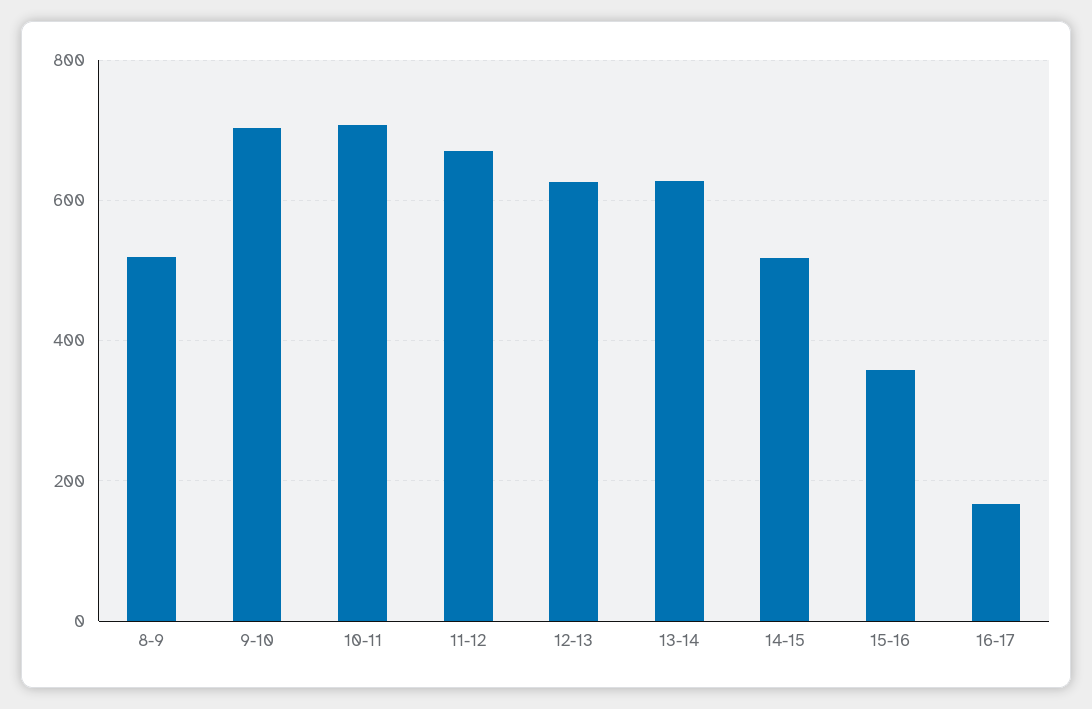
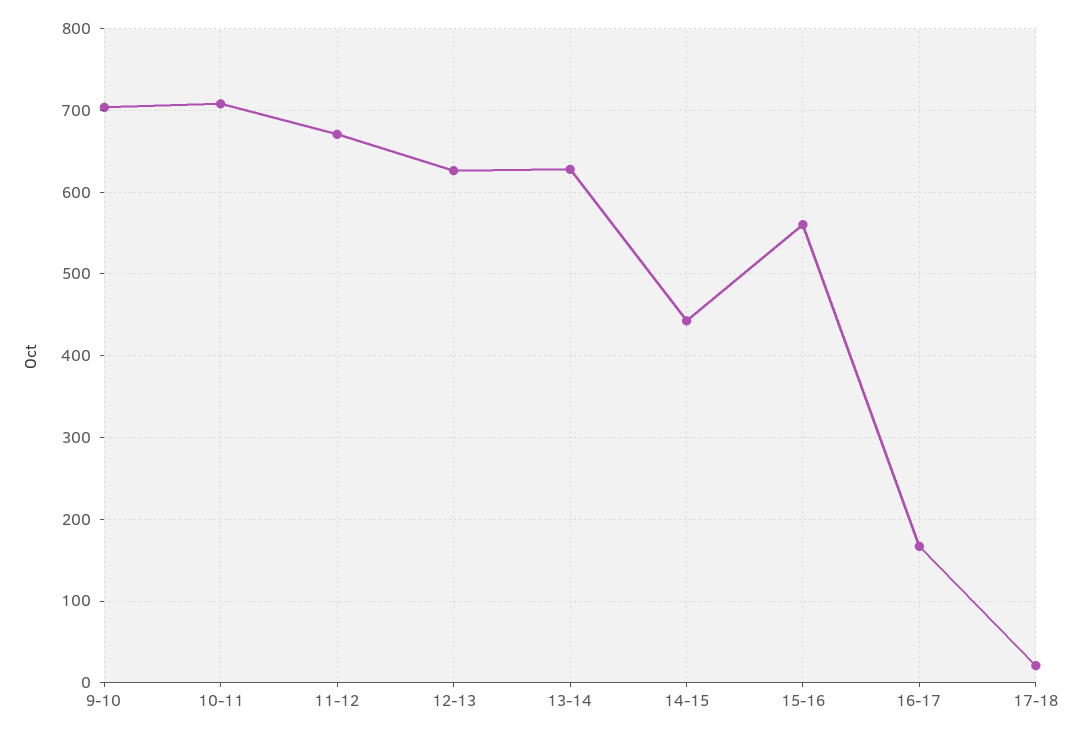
8-9: 520 -> none
14-15: 520 -> 440
15-16: 360 -> 560
17-18: none -> 20

